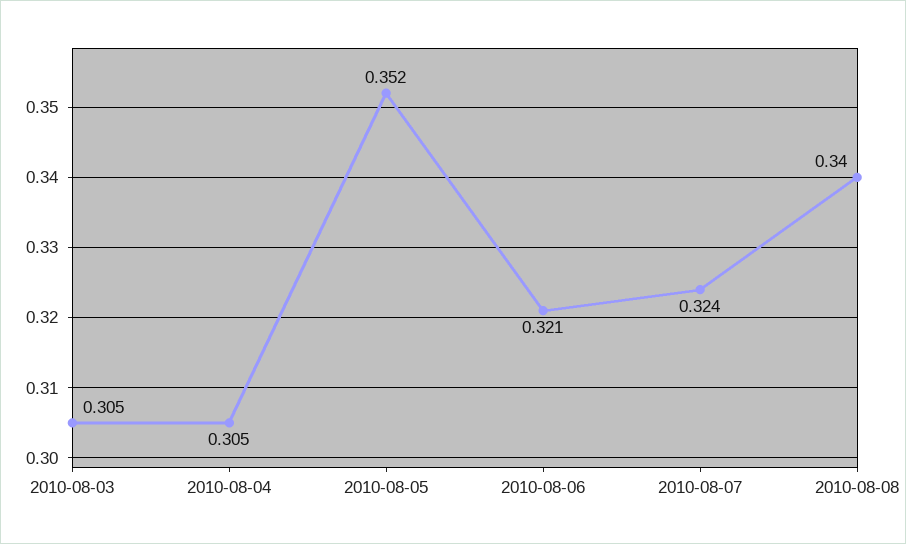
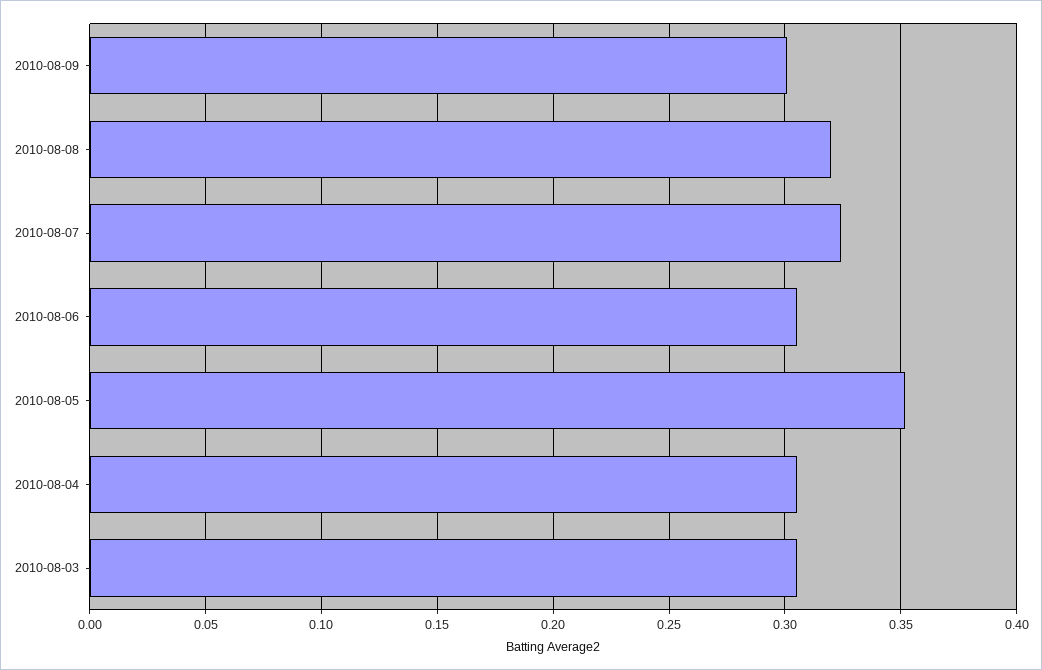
2010-08-06: 0.321 -> 0.305
2010-08-08: 0.34 -> 0.32
2010-08-09: none -> 0.3

